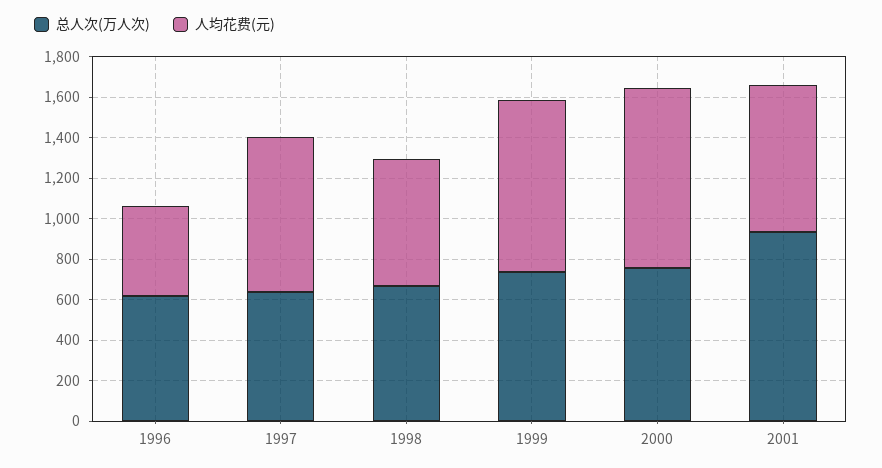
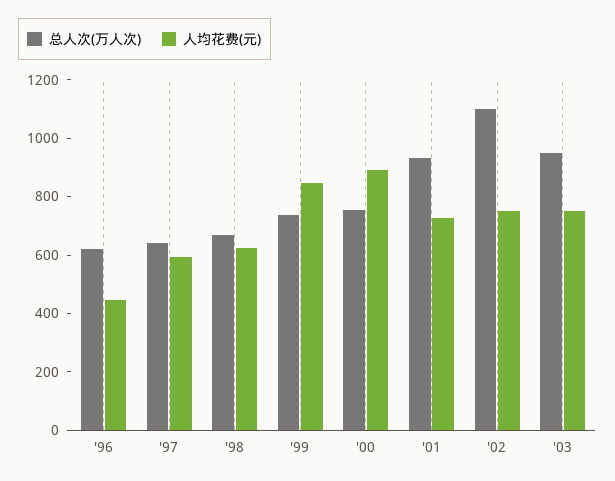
人均花费(元), 1997: 750 -> 600
总人次(万人次), '02: none -> 1100
人均花费(元), '02: none -> 750
总人次(万人次), '03: none -> 950
人均花费(元), '03: none -> 750

